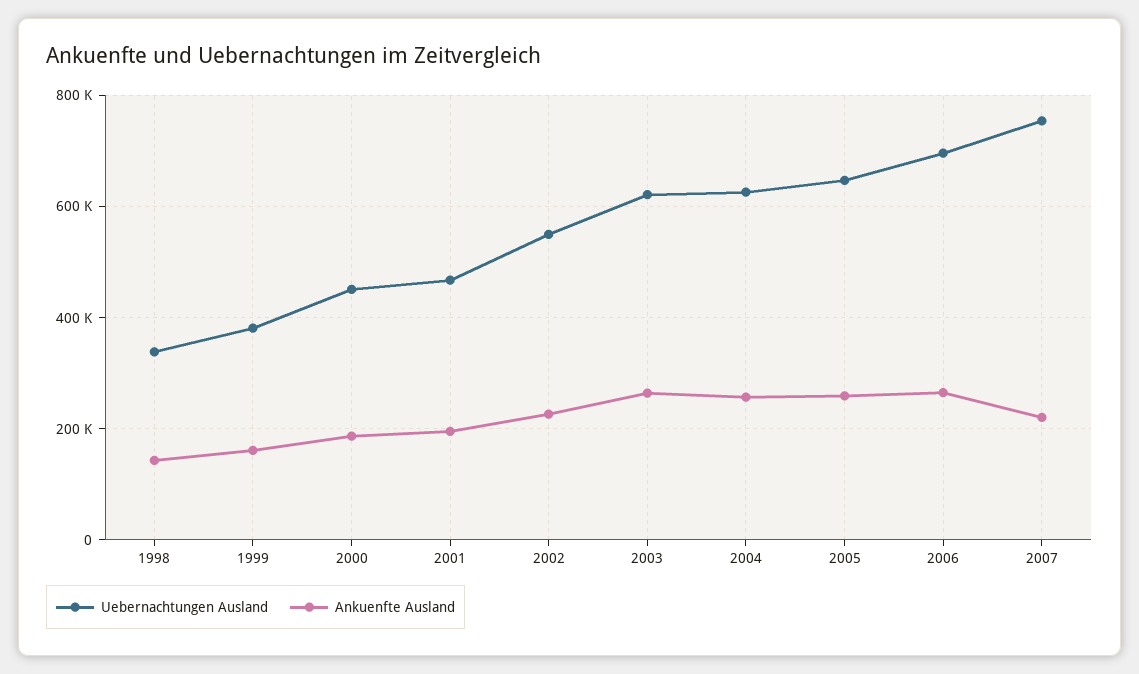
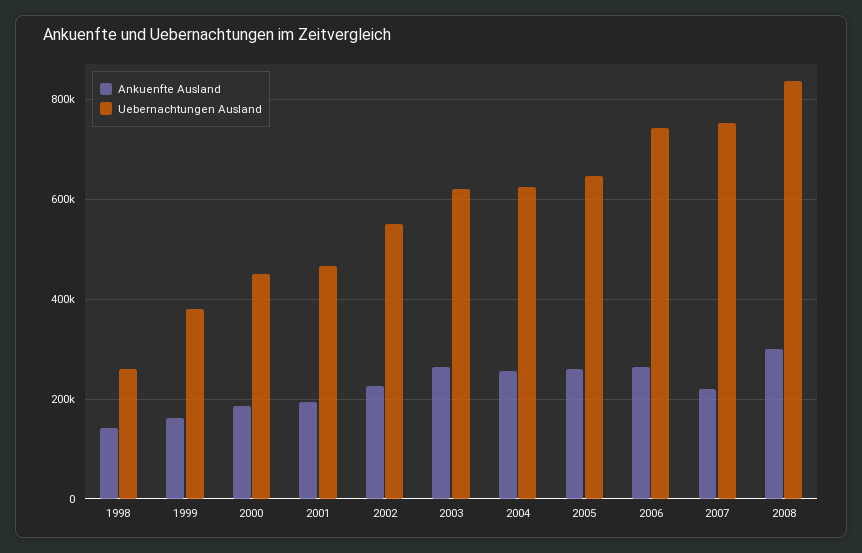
Uebernachtungen Ausland, 1998: 340000 -> 260000
Uebernachtungen Ausland, 2006: 700000 -> 740000
Ankuenfte Ausland, 2008: none -> 300000
Uebernachtungen Ausland, 2008: none -> 840000

